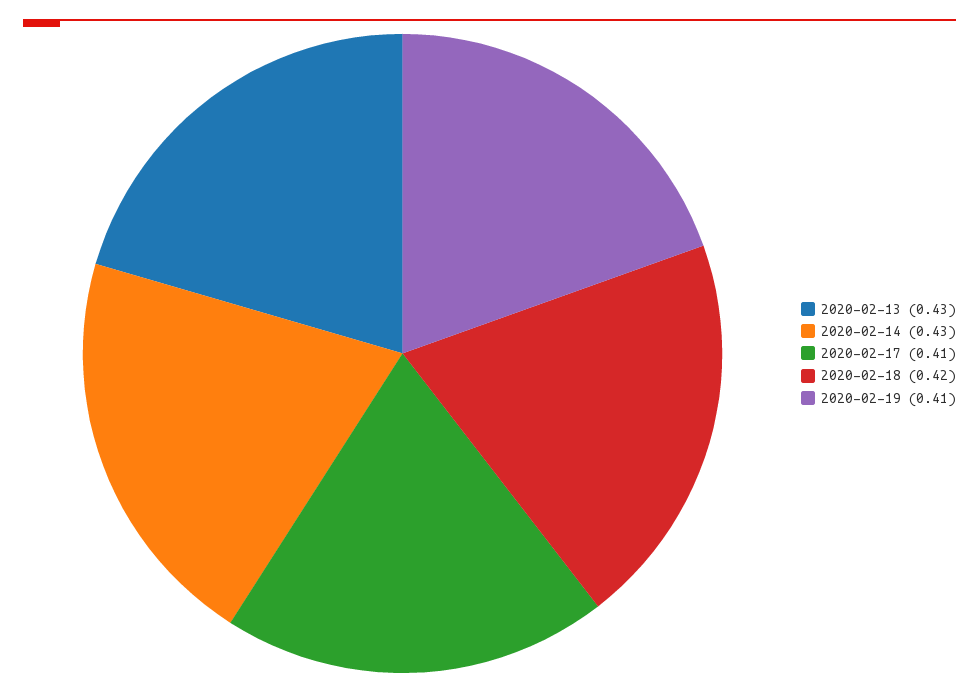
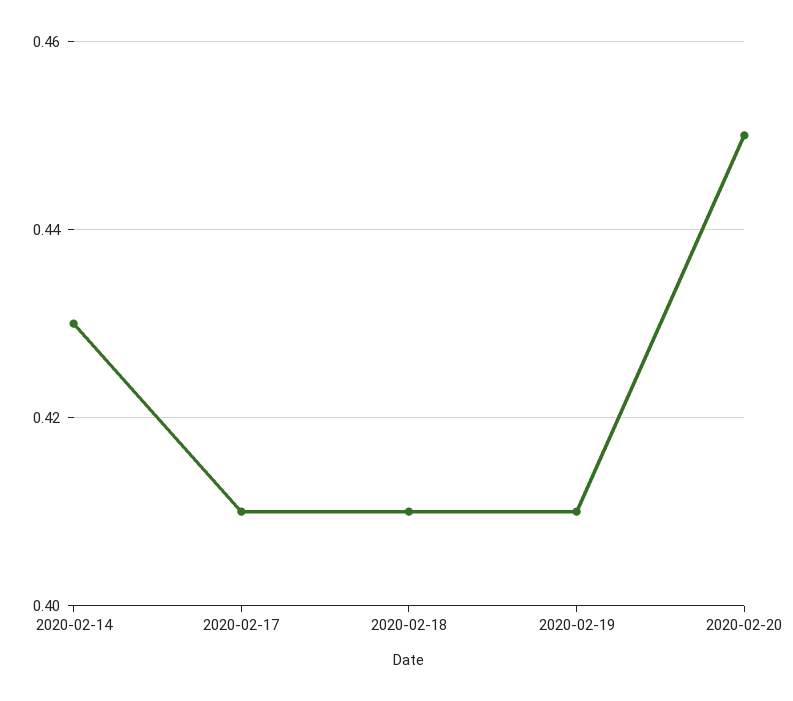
2020-02-13: 0.43 -> none
2020-02-18: 0.42 -> 0.41
2020-02-20: none -> 0.45

